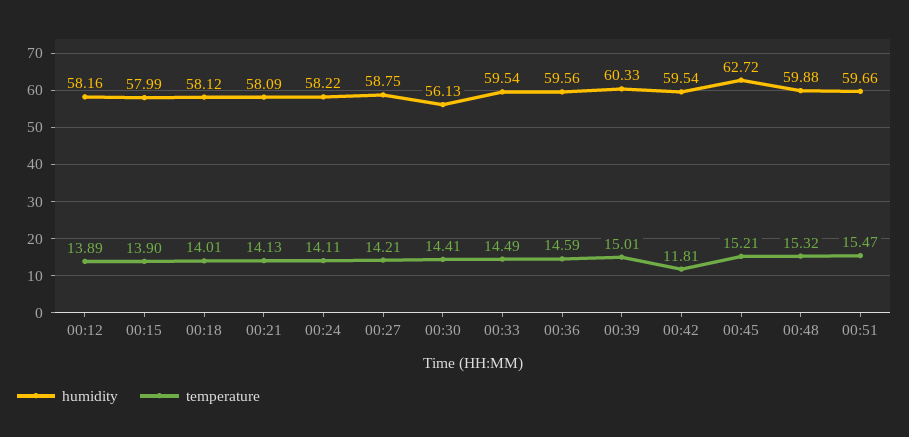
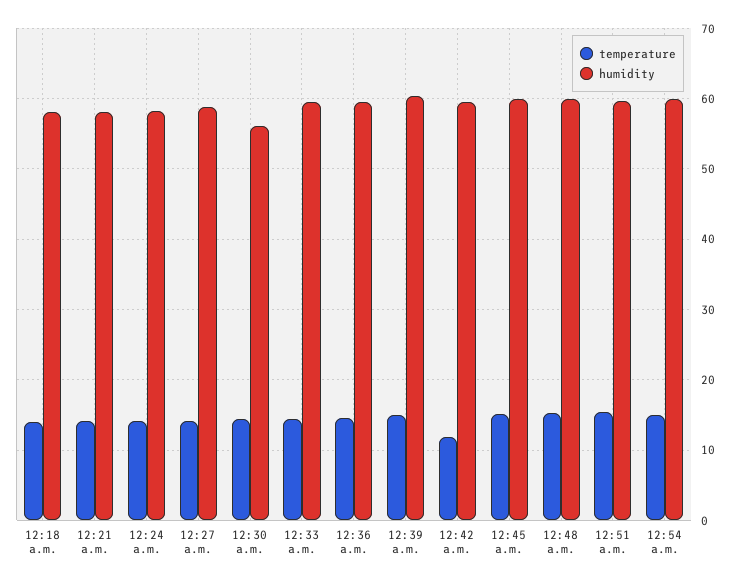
humidity, 00:12: 58.16 -> none
temperature, 00:12: 13.89 -> none
humidity, 00:15: 57.99 -> none
temperature, 00:15: 13.9 -> none
humidity, 00:45: 62.72 -> 60
temperature, 12:54 a.m.: none -> 15
humidity, 12:54 a.m.: none -> 60

